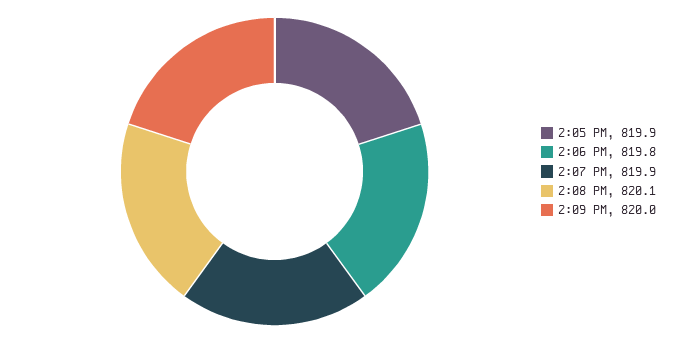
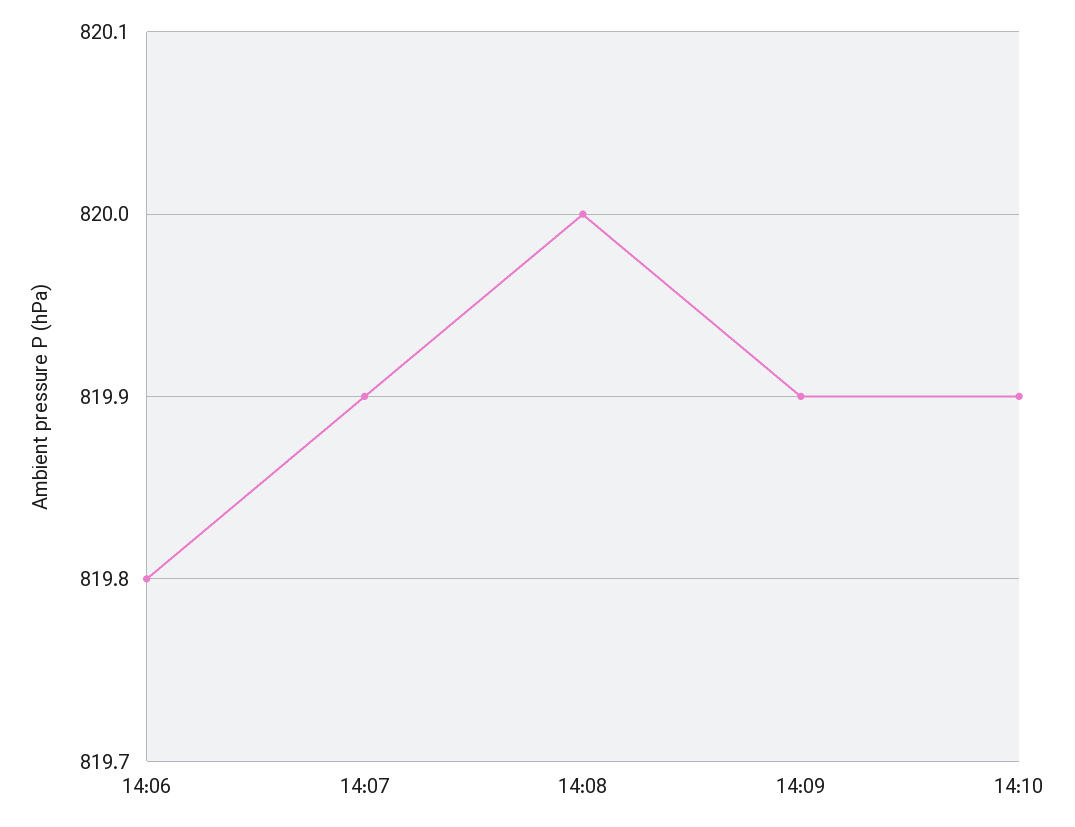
2:05 PM: 819.9 -> none
2:08 PM: 820.1 -> 820
2:09 PM: 820 -> 819.9
14:10: none -> 819.9

